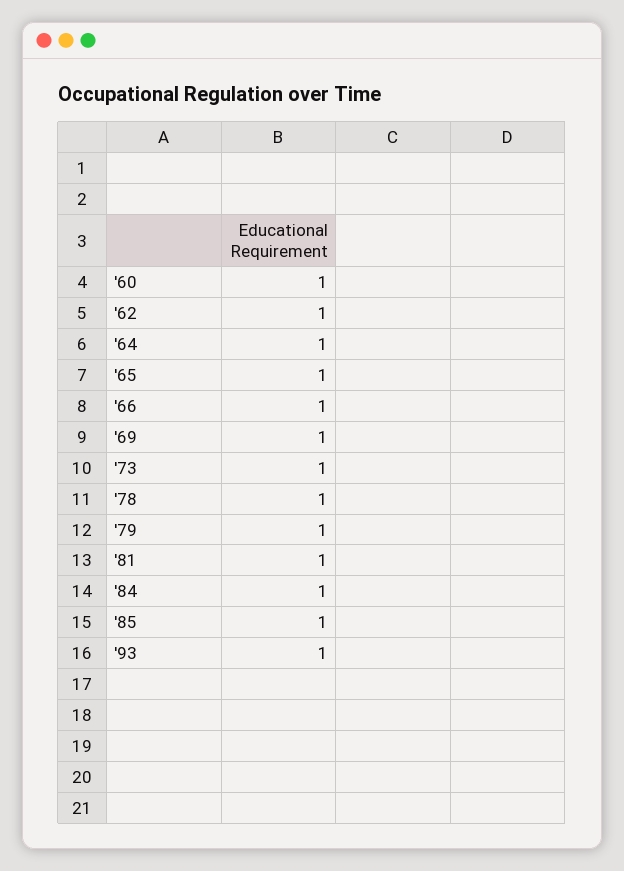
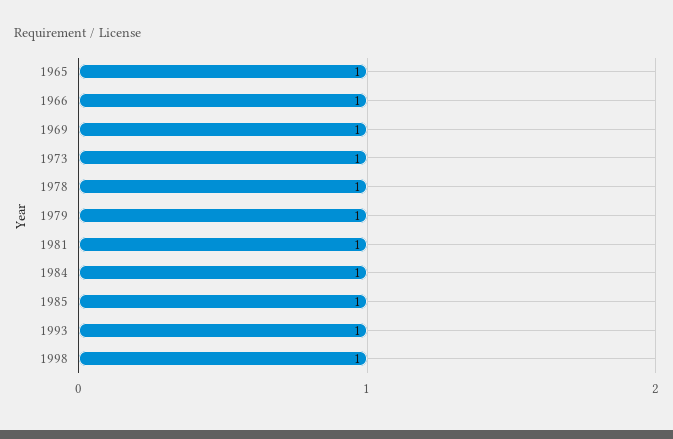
'60: 1 -> none
'62: 1 -> none
'64: 1 -> none
1998: none -> 1

